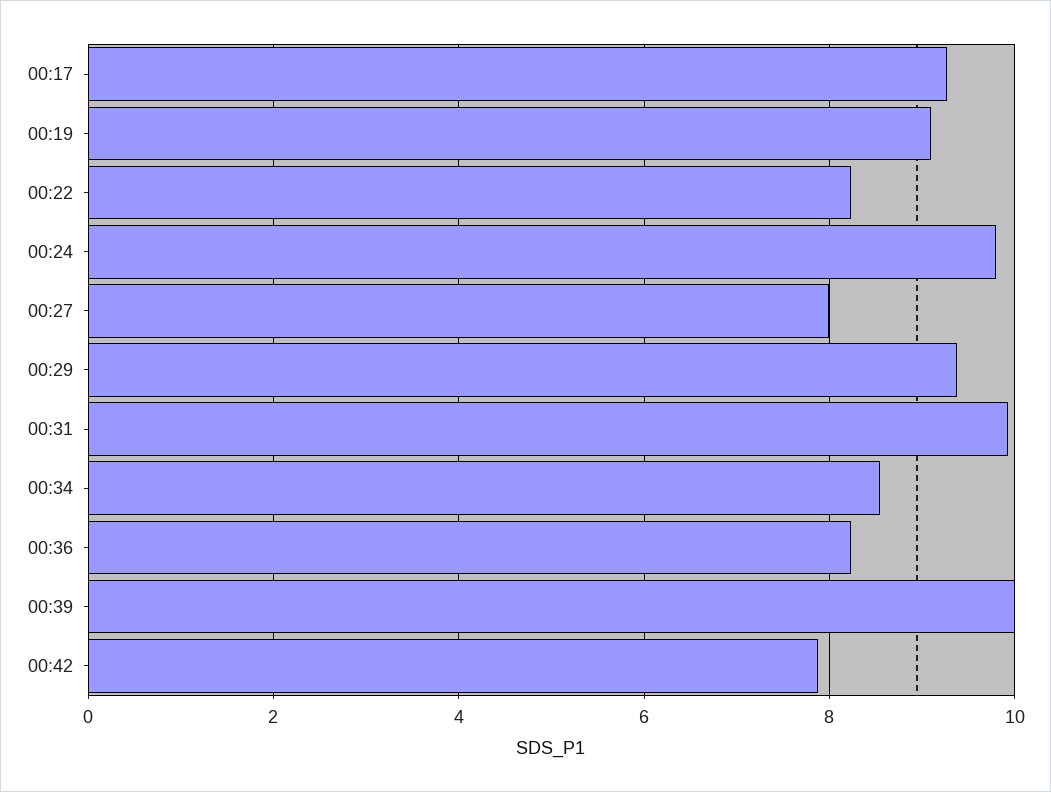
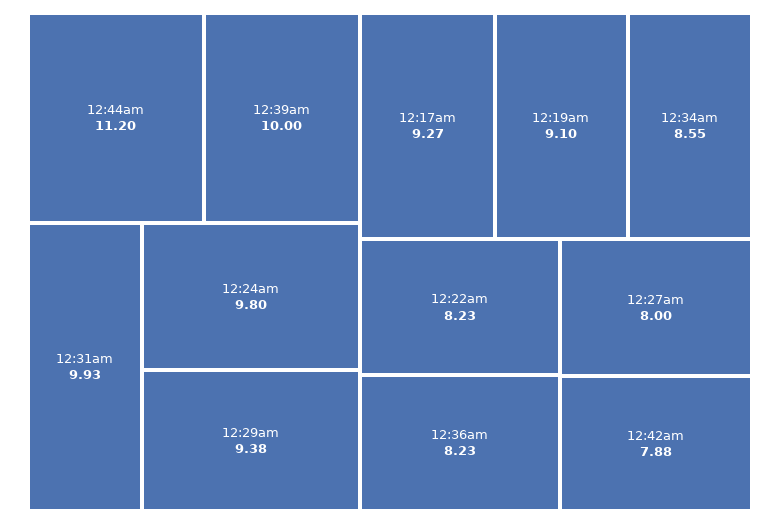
12:44am: none -> 11.2

